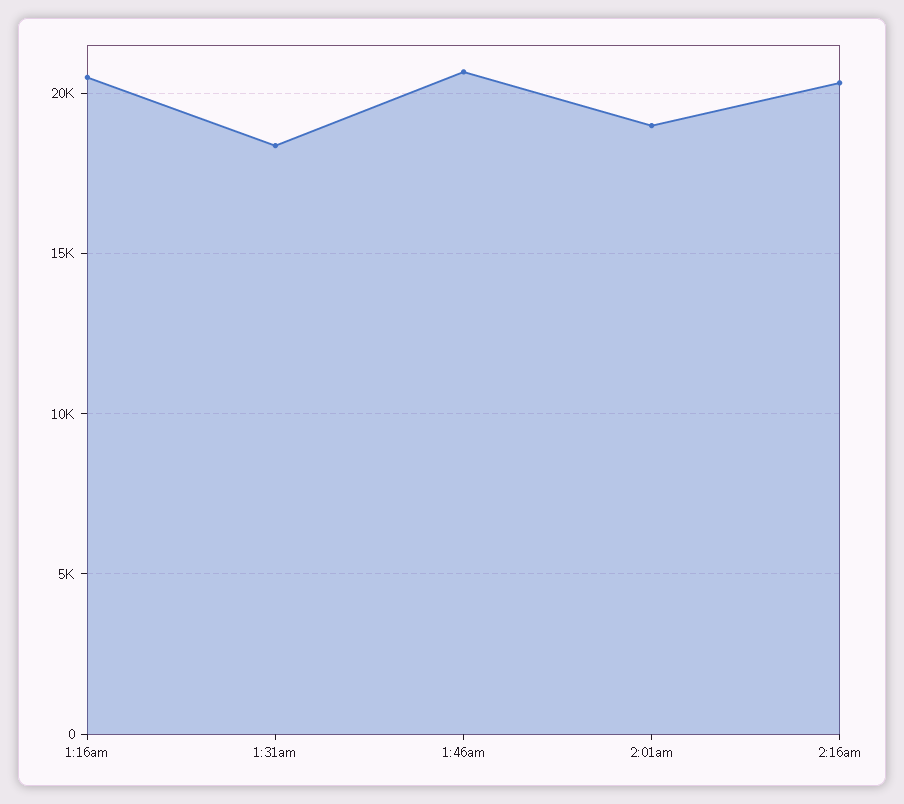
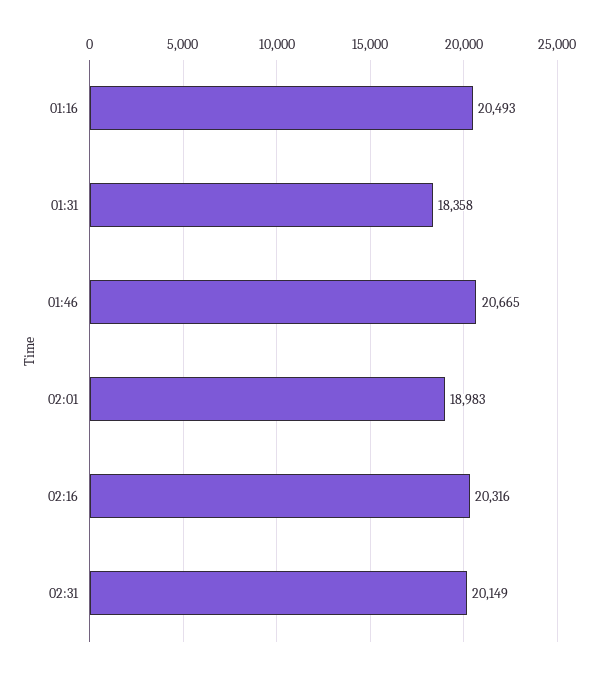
02:31: none -> 20149

